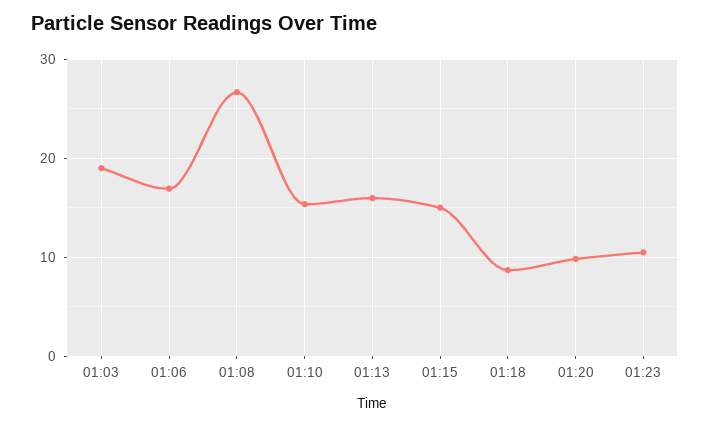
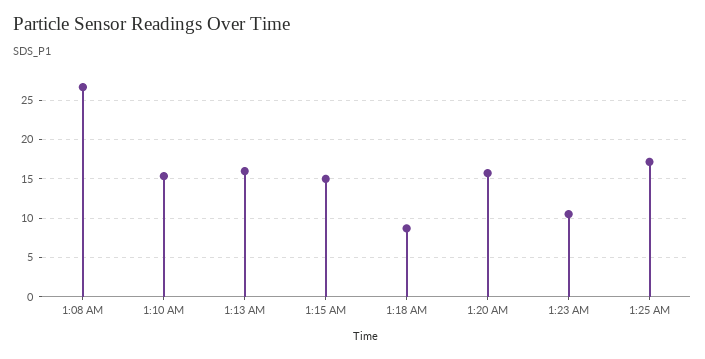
01:03: 19 -> none
01:06: 17 -> none
01:20: 10 -> 16
1:25 AM: none -> 17

